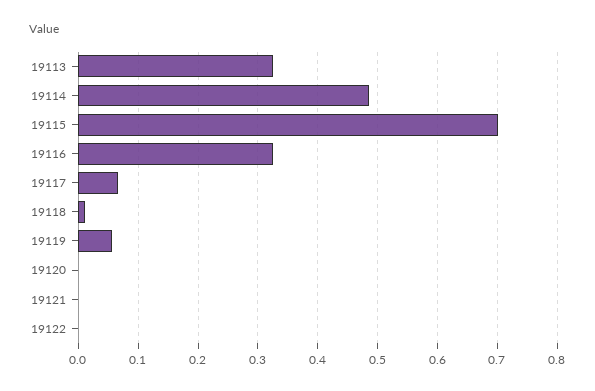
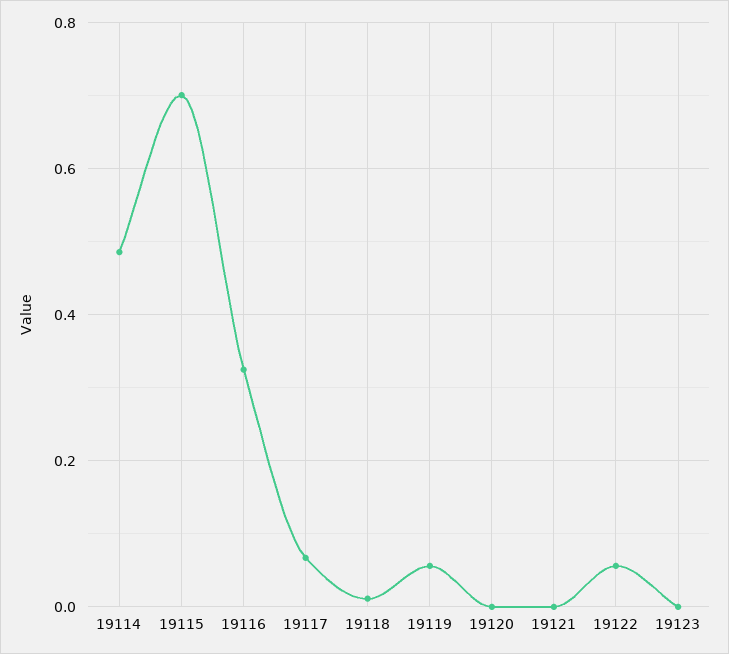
19113: 0.32 -> none
19122: 0 -> 0.06
19123: none -> 0

